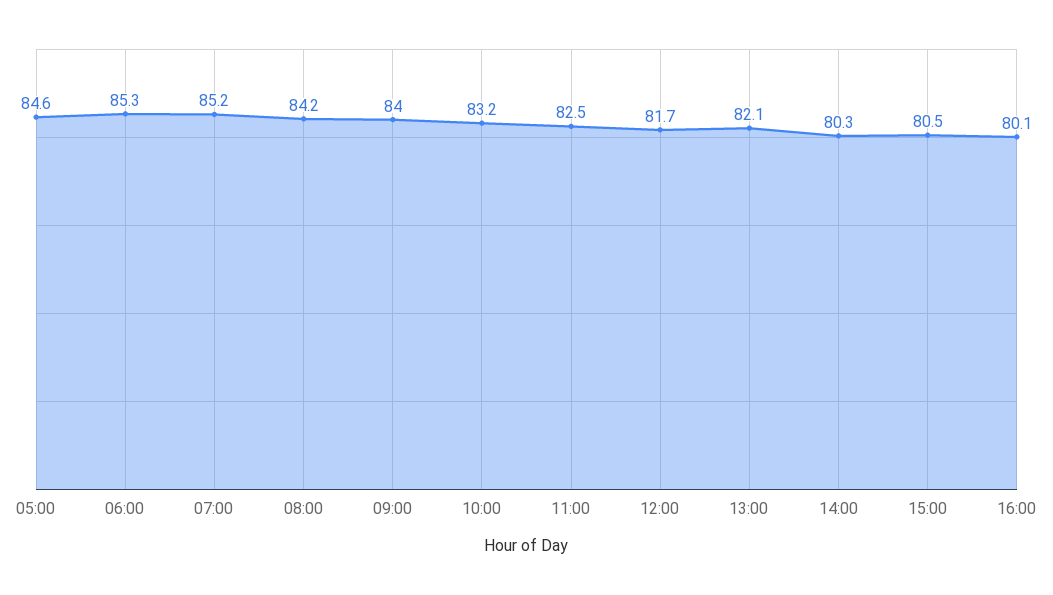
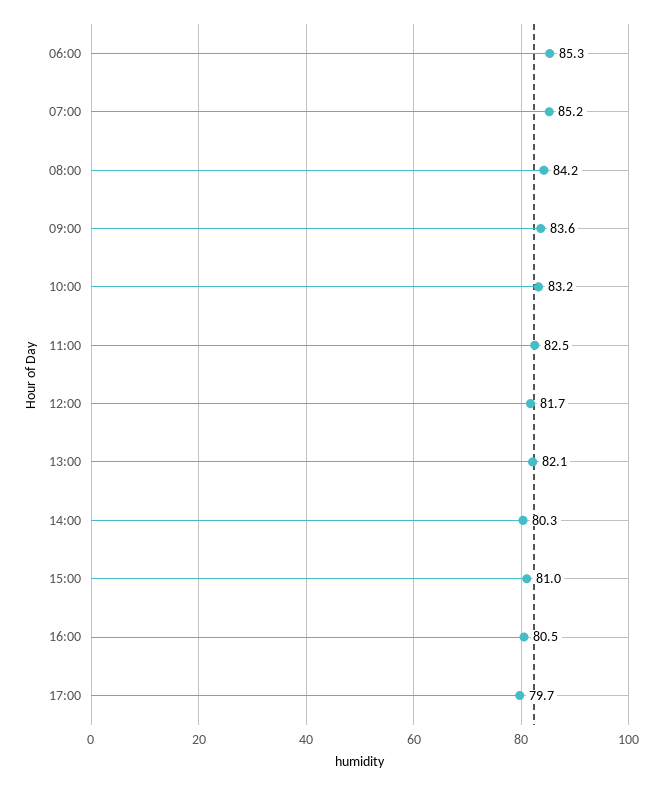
05:00: 84.6 -> none
09:00: 84 -> 83.6
15:00: 80.5 -> 81
16:00: 80.1 -> 80.5
17:00: none -> 79.7

